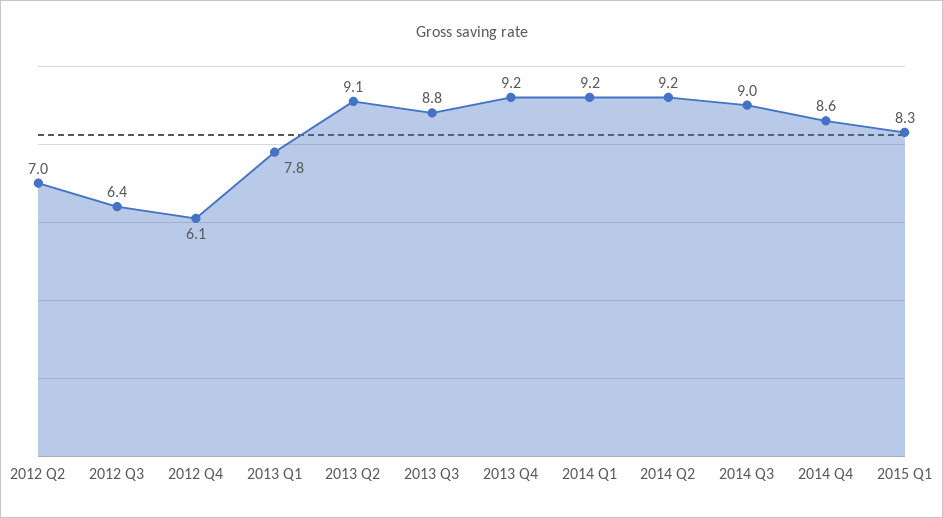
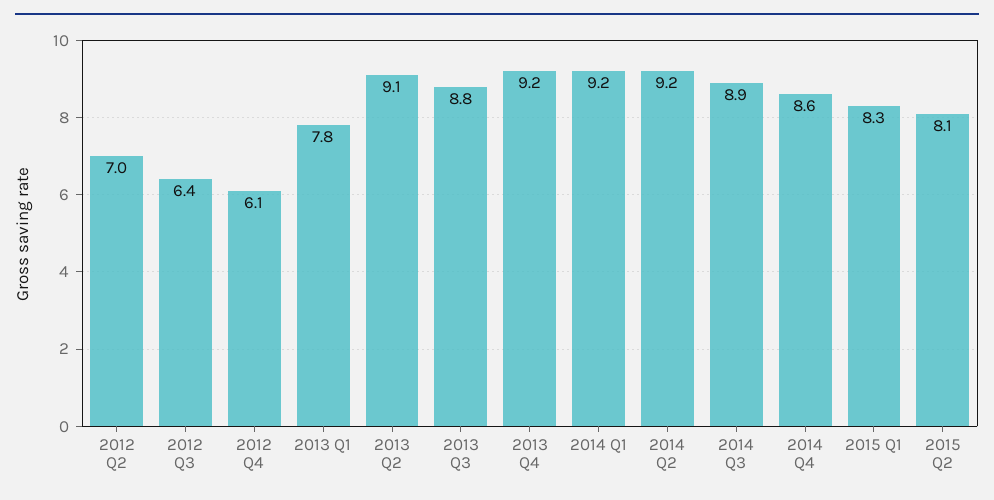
2014 Q3: 9 -> 8.9
2015 Q2: none -> 8.1

